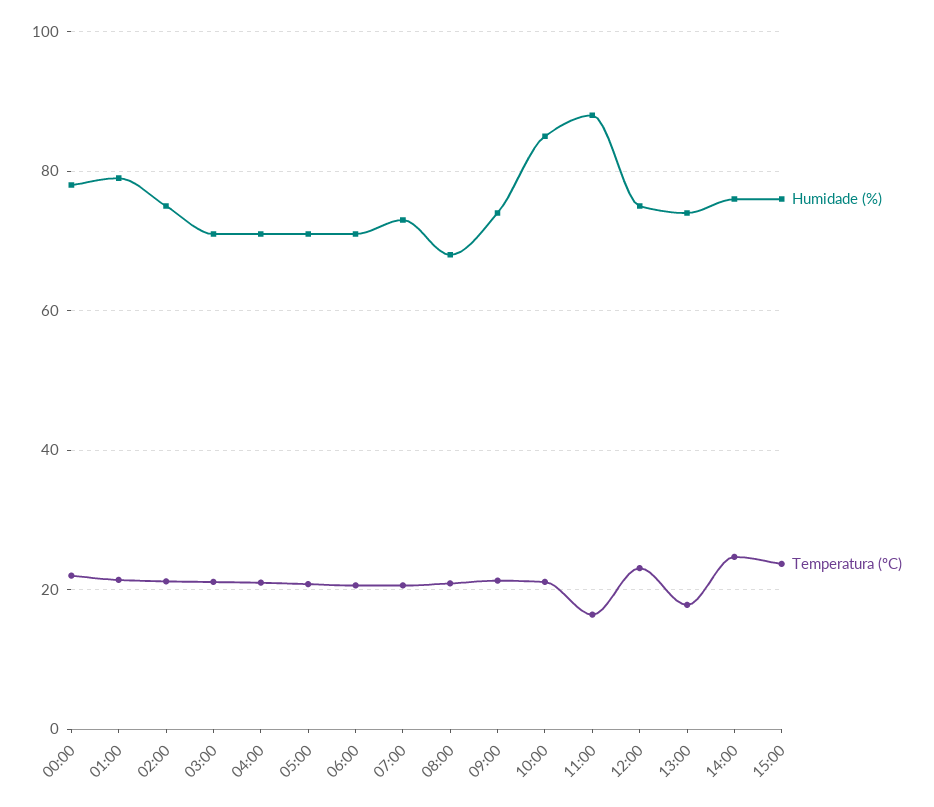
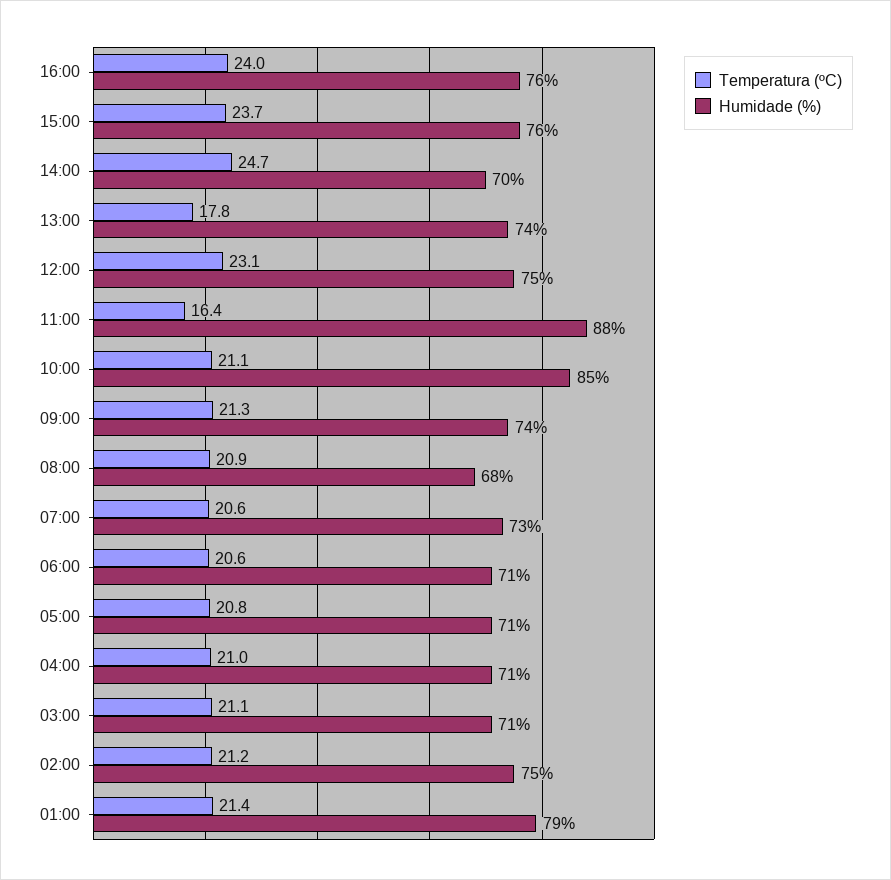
Humidade (%), 00:00: 78 -> none
Temperatura (ºC), 00:00: 22 -> none
Humidade (%), 14:00: 76 -> 70
Temperatura (ºC), 16:00: none -> 24
Humidade (%), 16:00: none -> 76

